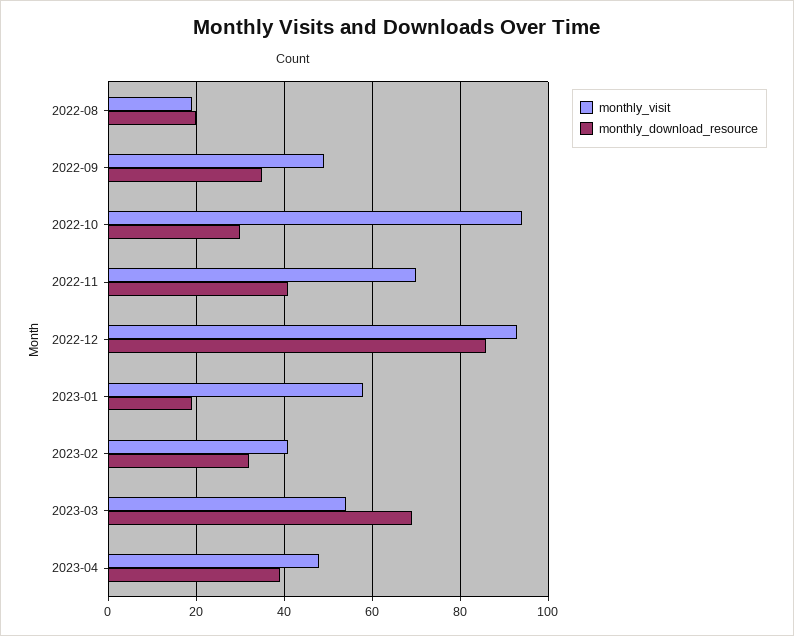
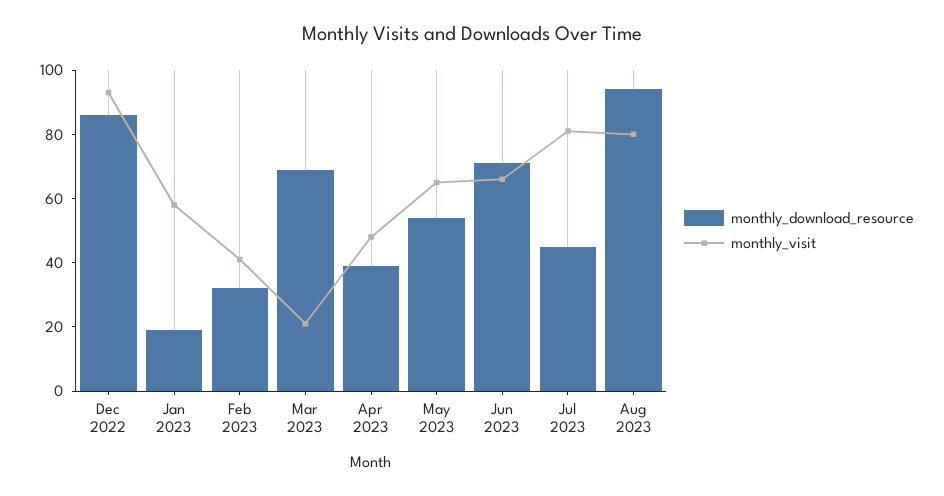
monthly_visit, 2022-08: 20 -> none
monthly_download_resource, 2022-08: 20 -> none
monthly_visit, 2022-09: 50 -> none
monthly_download_resource, 2022-09: 35 -> none
monthly_visit, 2022-10: 95 -> none
monthly_download_resource, 2022-10: 30 -> none
monthly_visit, 2022-11: 70 -> none
monthly_download_resource, 2022-11: 40 -> none
monthly_visit, 2023-03: 55 -> 20
monthly_download_resource, May 2023: none -> 55
monthly_visit, May 2023: none -> 65
monthly_download_resource, Jun 2023: none -> 70
monthly_visit, Jun 2023: none -> 65
monthly_download_resource, Jul 2023: none -> 45
monthly_visit, Jul 2023: none -> 80
monthly_download_resource, Aug 2023: none -> 95
monthly_visit, Aug 2023: none -> 80

